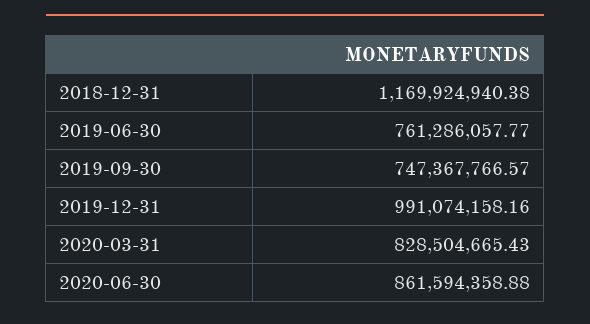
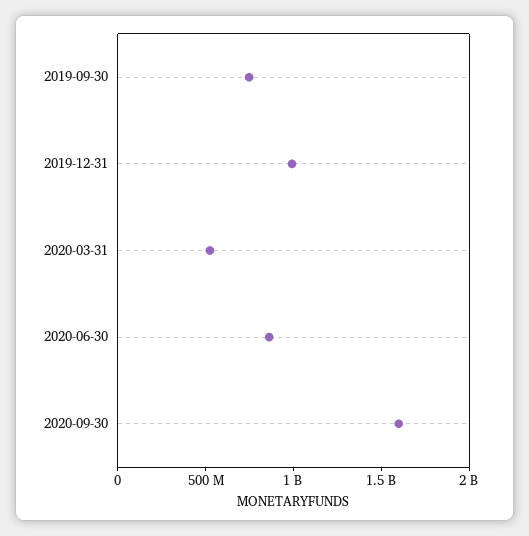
2018-12-31: 1169924940.38 -> none
2019-06-30: 761286057.77 -> none
2020-03-31: 828504665.43 -> 500000000
2020-09-30: none -> 1600000000

